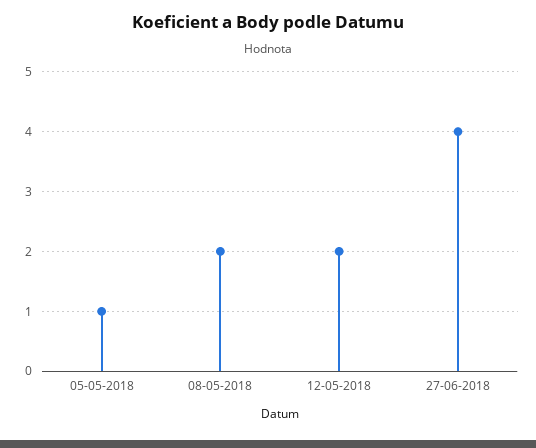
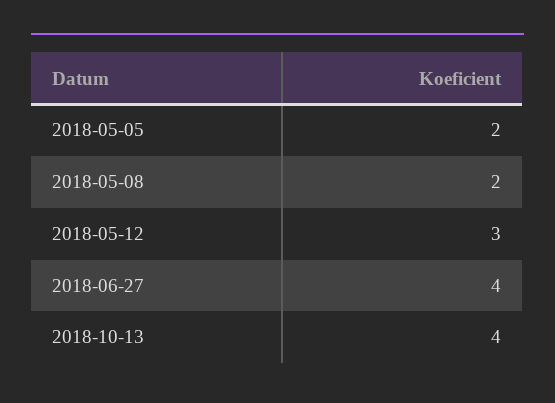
05-05-2018: 1 -> 2
12-05-2018: 2 -> 3
2018-10-13: none -> 4

